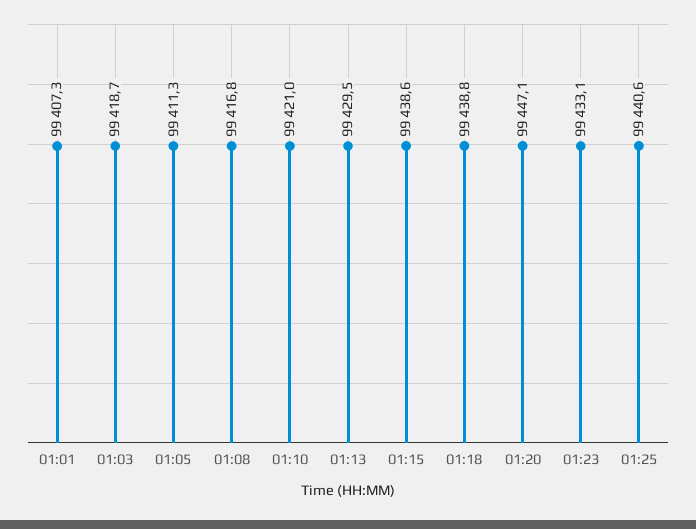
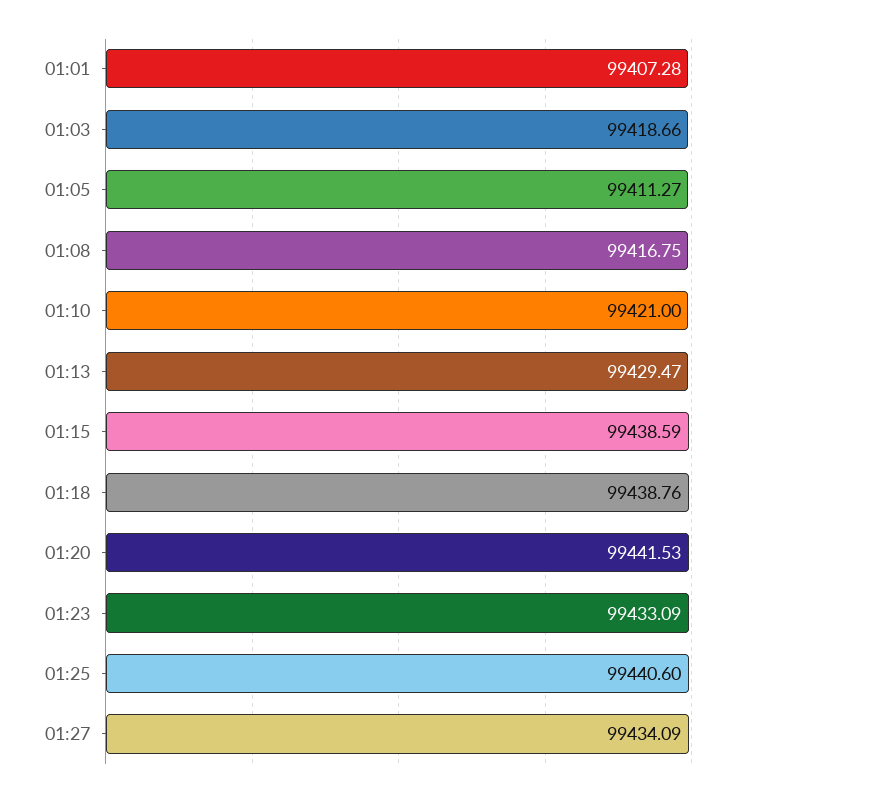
01:20: 99447.1 -> 99441.53
01:27: none -> 99434.09

